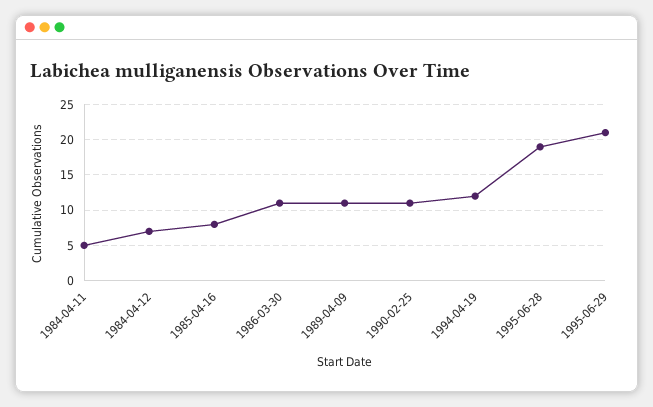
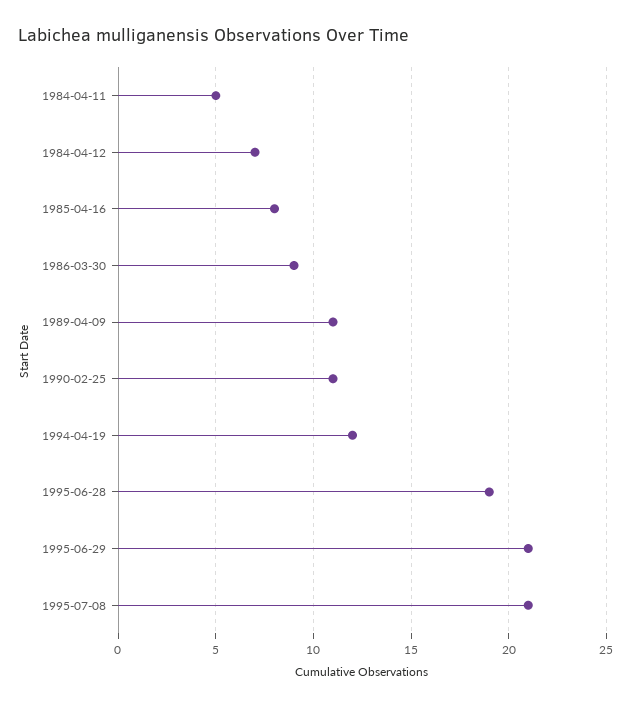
1986-03-30: 11 -> 9
1995-07-08: none -> 21

